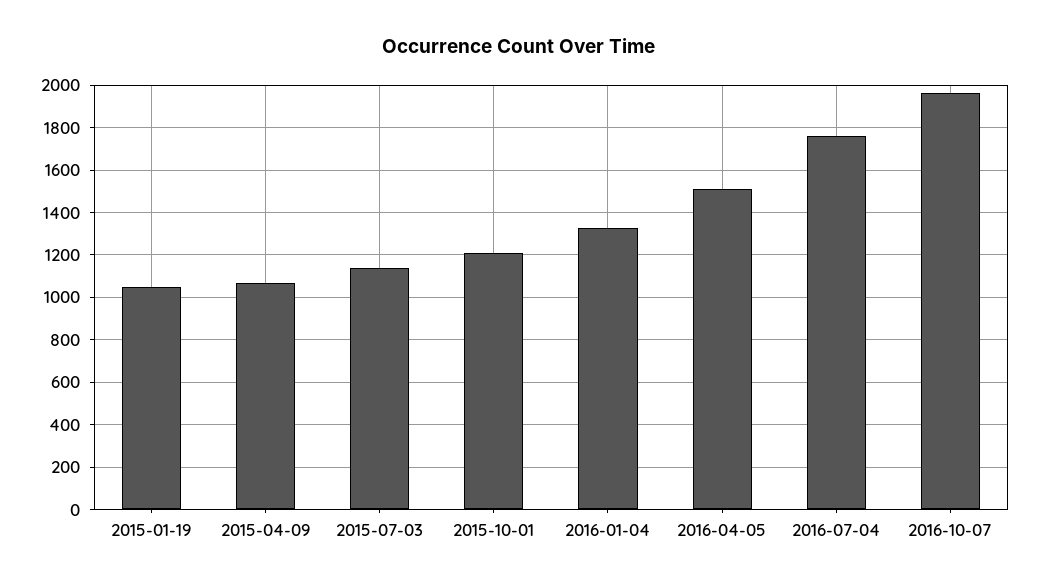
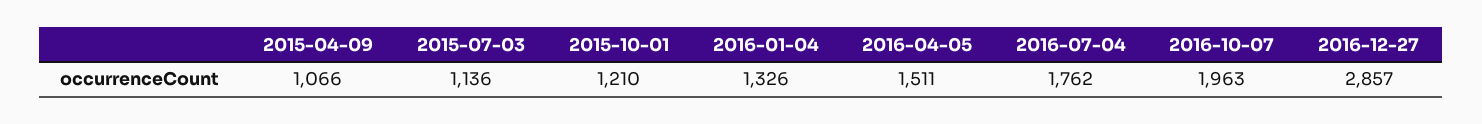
2015-01-19: 1050 -> none
2016-12-27: none -> 2857

